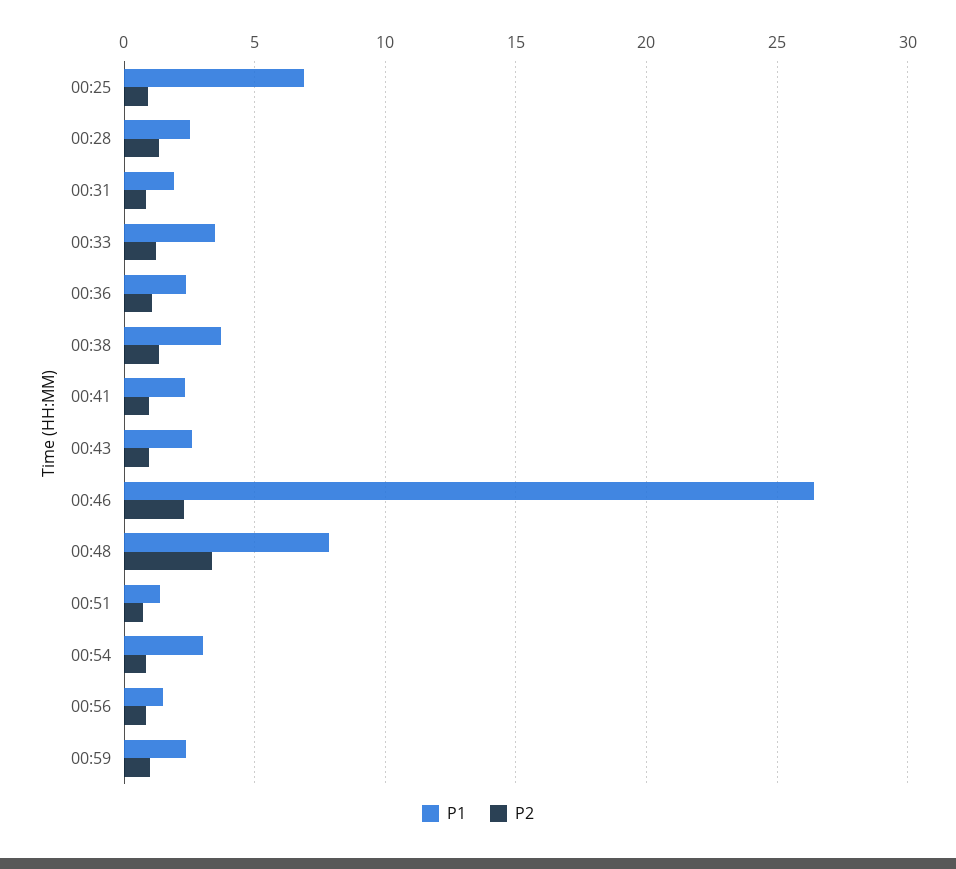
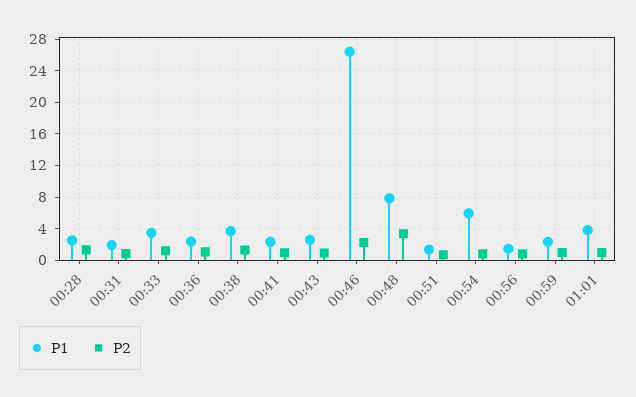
P1, 00:25: 7 -> none
P2, 00:25: 1 -> none
P1, 00:54: 3 -> 6
P1, 01:01: none -> 4
P2, 01:01: none -> 1

